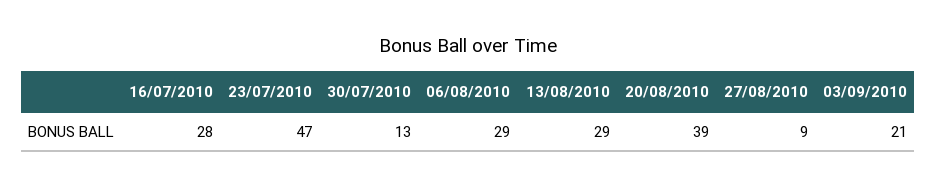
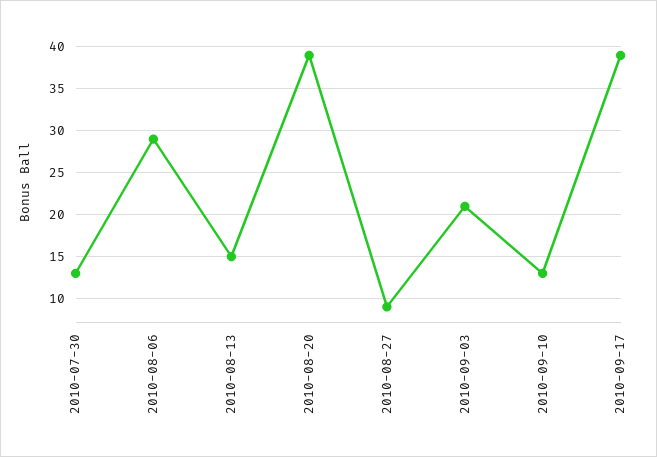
16/07/2010: 28 -> none
23/07/2010: 47 -> none
13/08/2010: 29 -> 15
2010-09-10: none -> 13
2010-09-17: none -> 39

